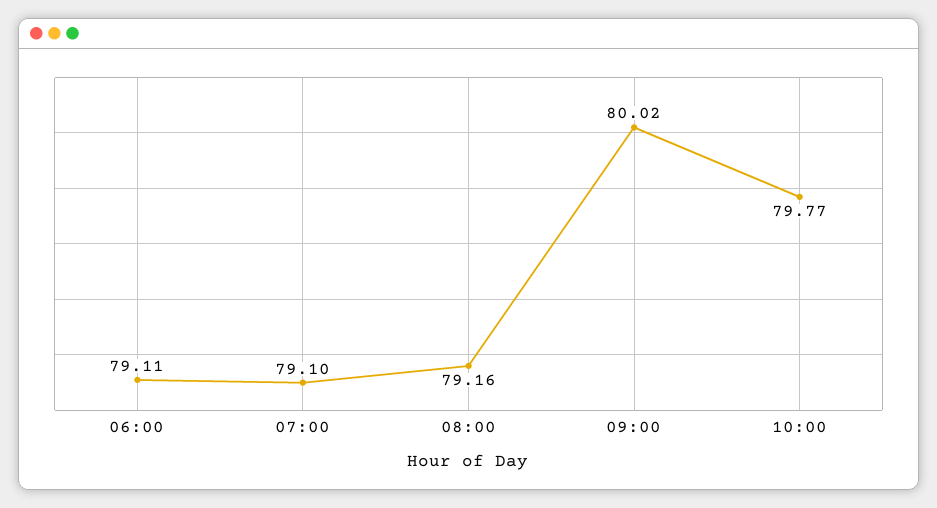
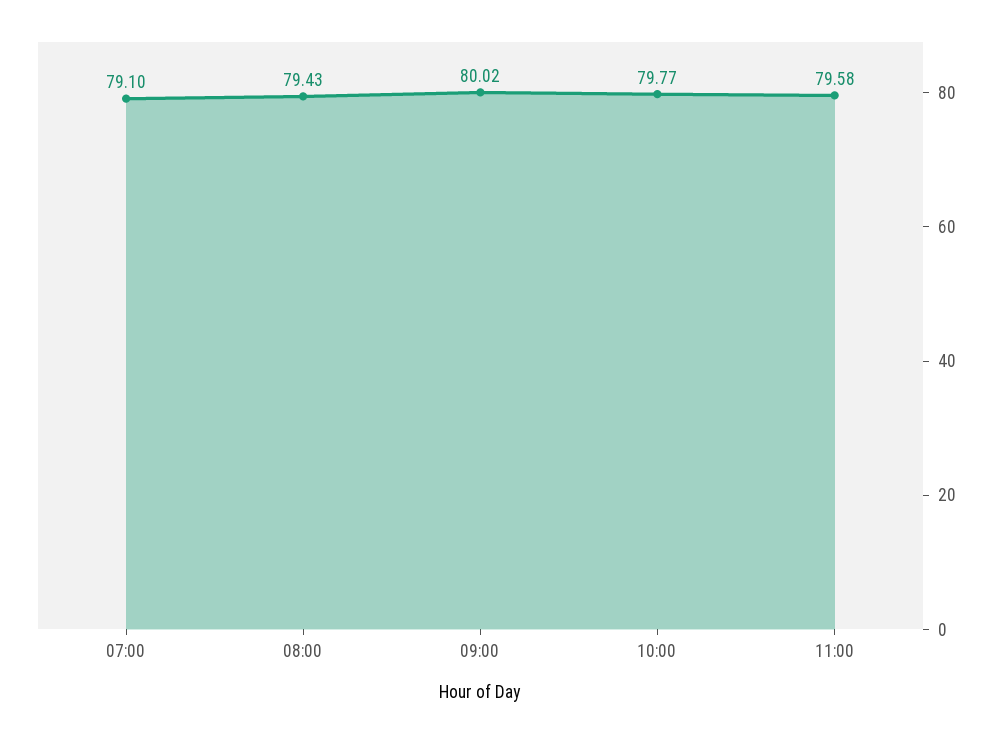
06:00: 79.11 -> none
08:00: 79.16 -> 79.43
11:00: none -> 79.58

